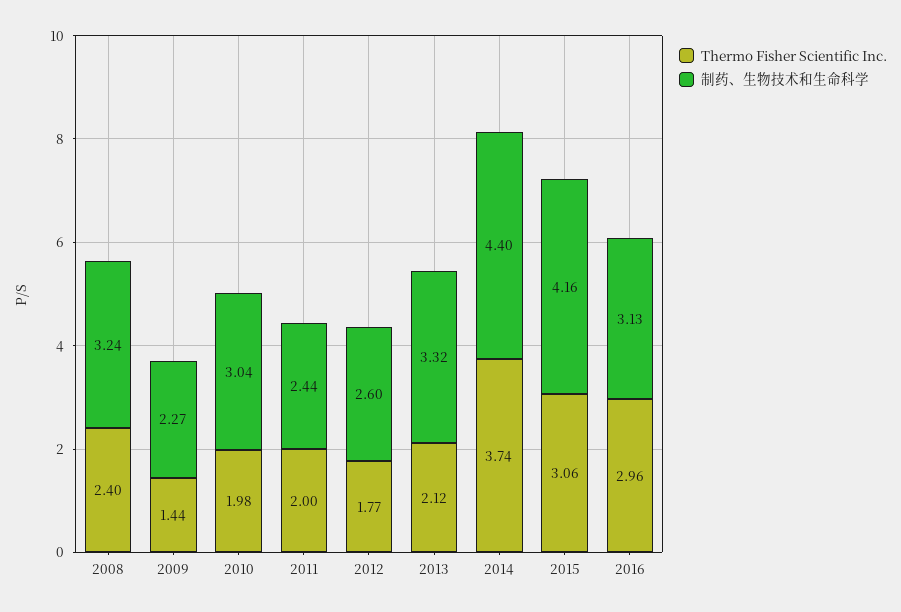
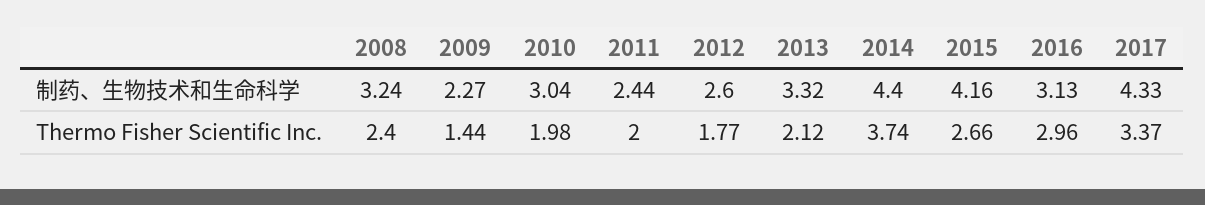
Thermo Fisher Scientific Inc., 2015: 3.06 -> 2.66
制药、生物技术和生命科学, 2017: none -> 4.33
Thermo Fisher Scientific Inc., 2017: none -> 3.37

